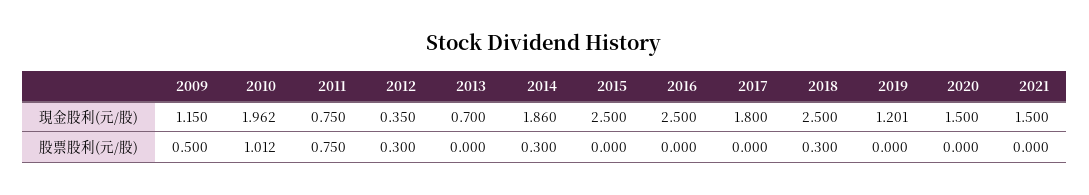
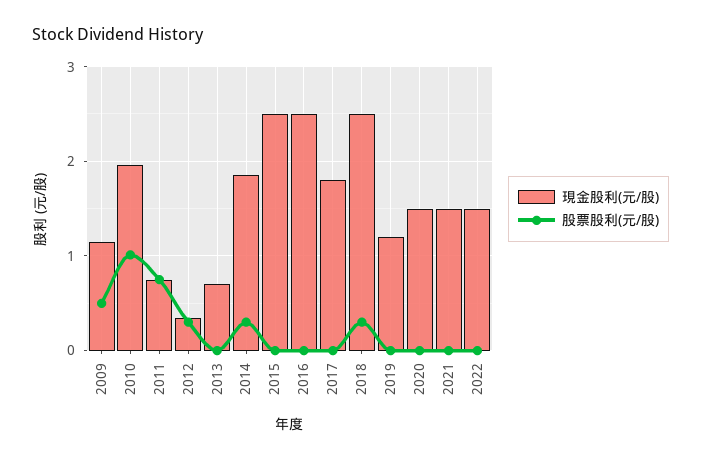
現金股利(元/股), 2022: none -> 1.5
股票股利(元/股), 2022: none -> 0

